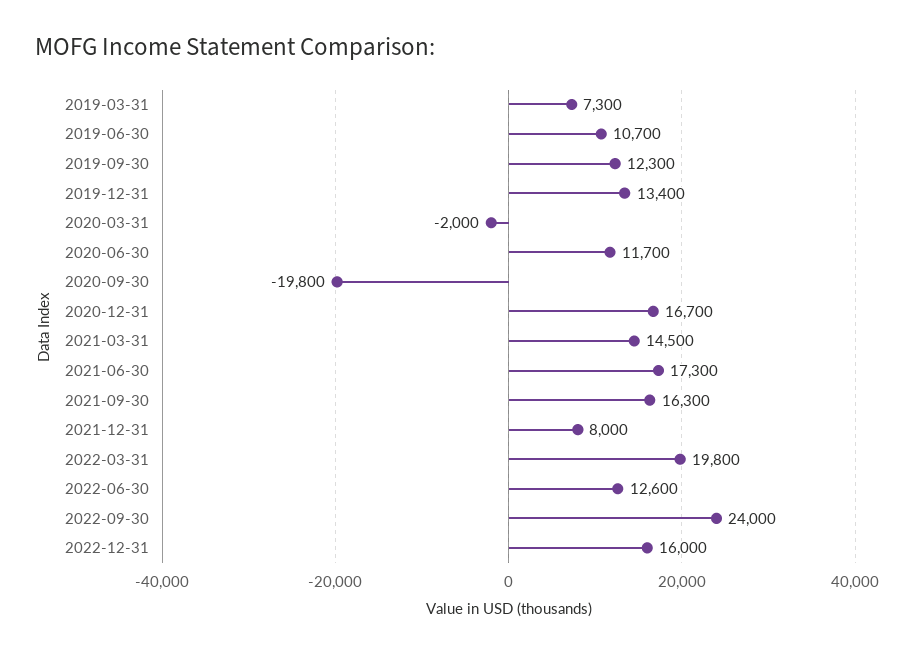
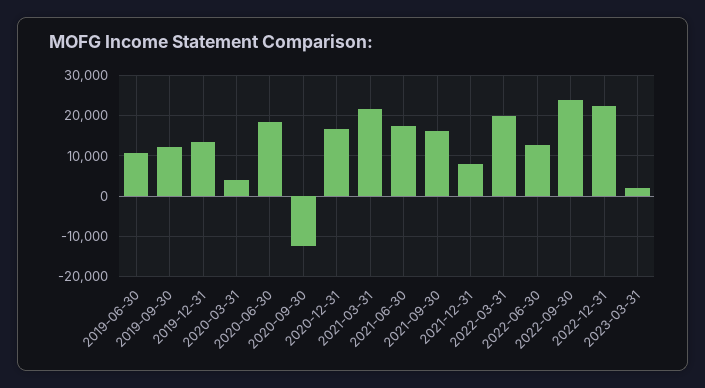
2019-03-31: 7300 -> none
2020-03-31: -2000 -> 4000
2020-06-30: 11700 -> 18000
2020-09-30: -19800 -> -12000
2021-03-31: 14500 -> 22000
2022-12-31: 16000 -> 22000
2023-03-31: none -> 2000

